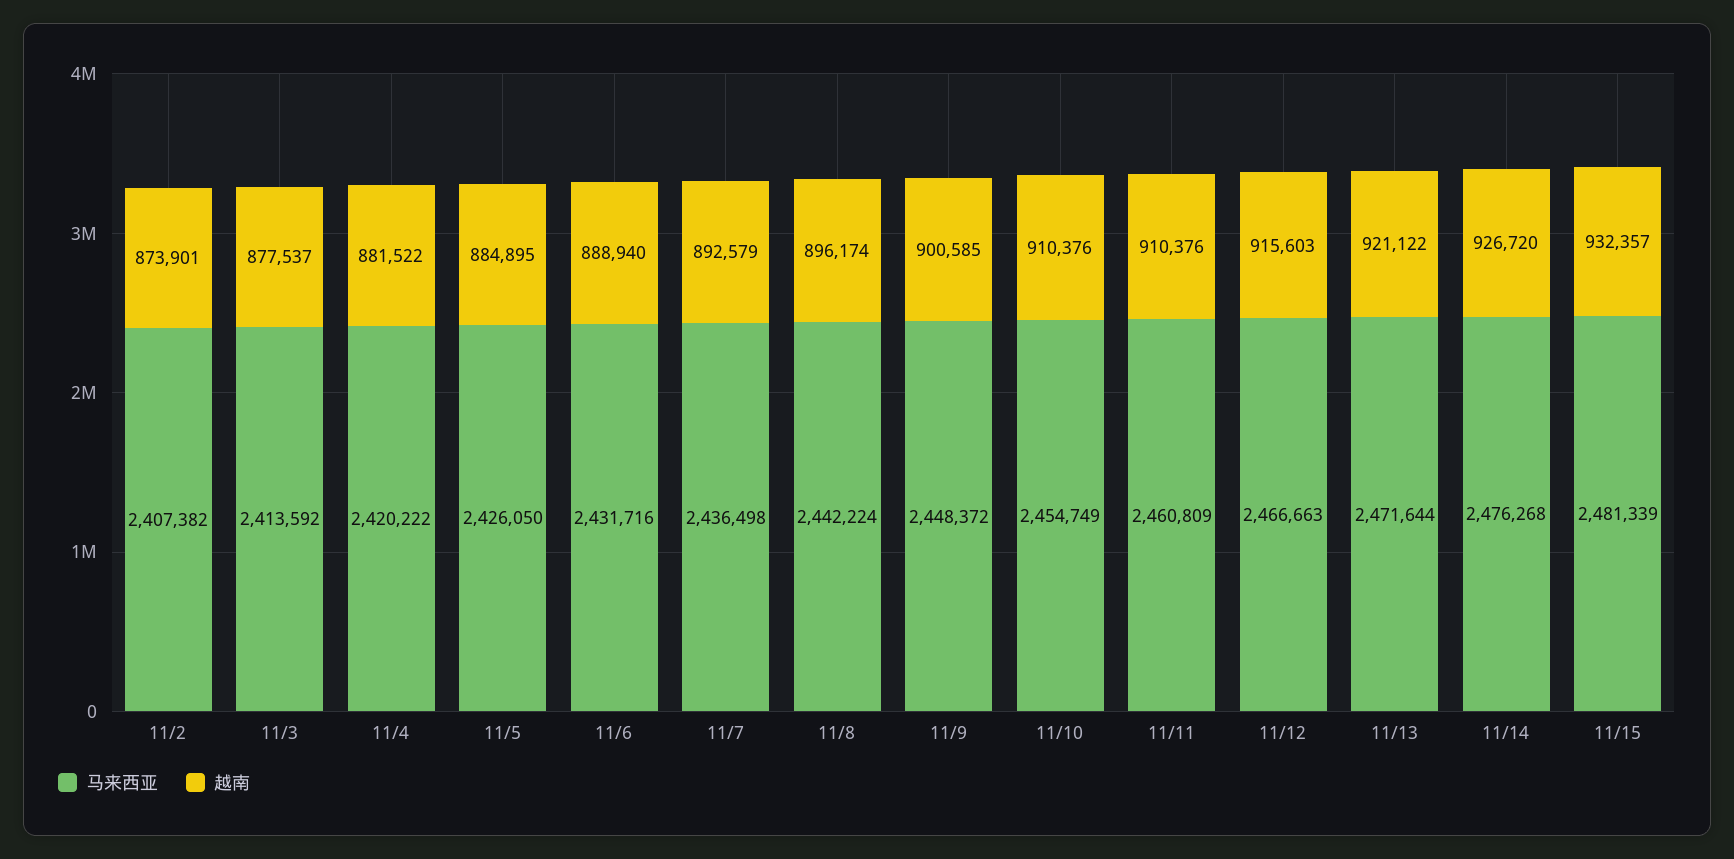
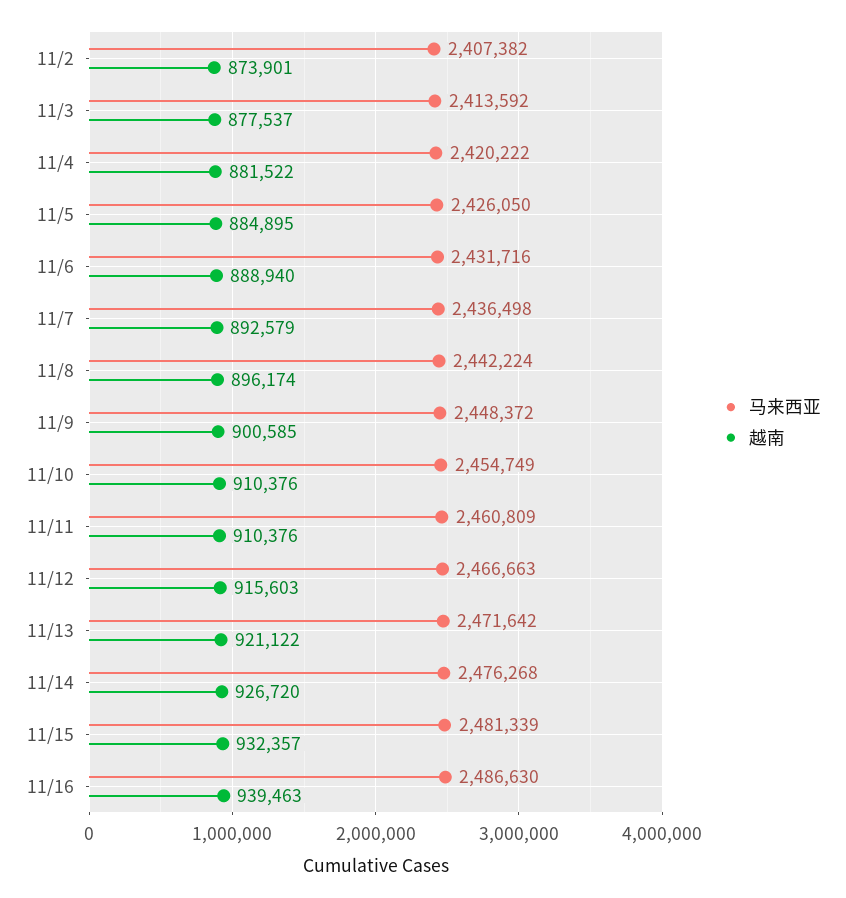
马来西亚, 11/13: 2471644 -> 2471642
马来西亚, 11/16: none -> 2486630
越南, 11/16: none -> 939463

